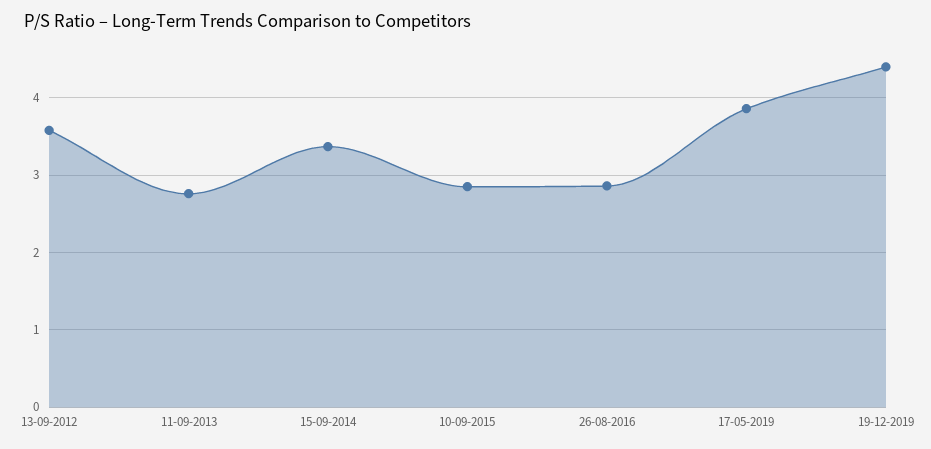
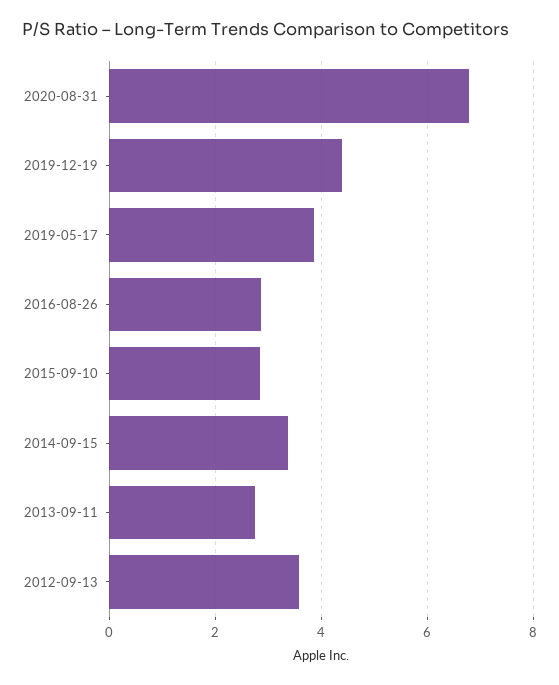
2020-08-31: none -> 6.8

